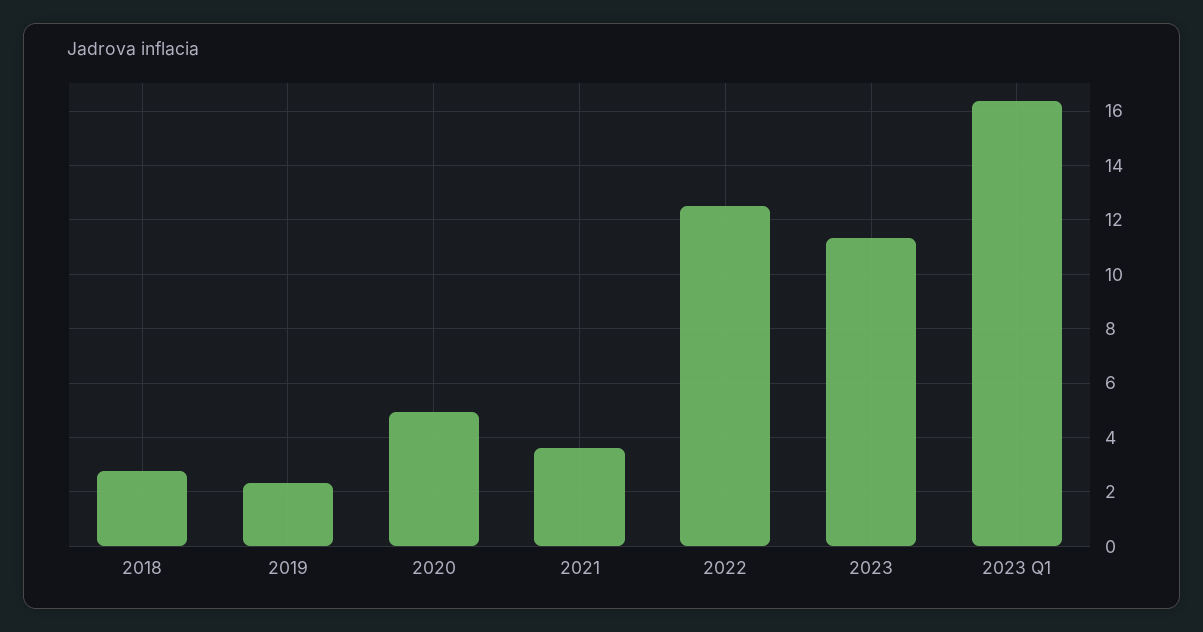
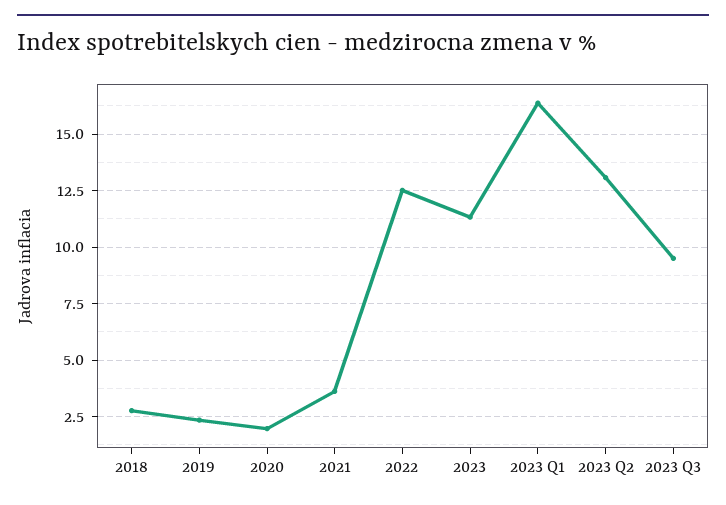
2020: 5 -> 2
2023 Q2: none -> 13
2023 Q3: none -> 9.5

